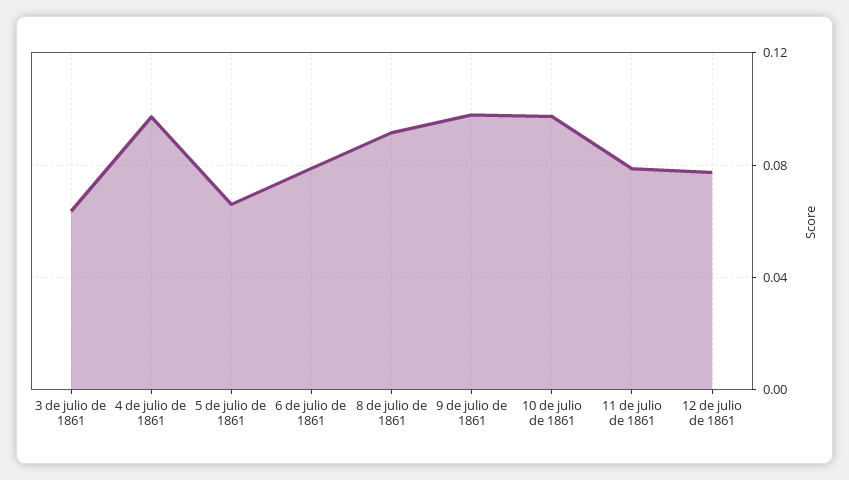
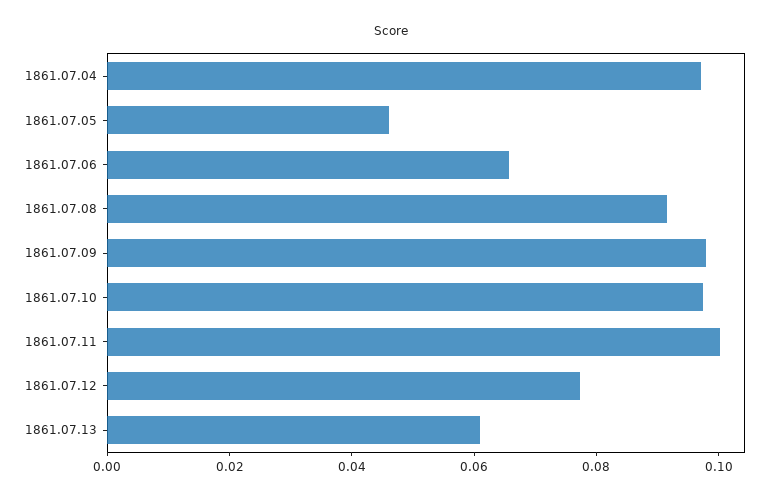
3 de julio de 1861: 0.065 -> none
5 de julio de 1861: 0.065 -> 0.045
6 de julio de 1861: 0.08 -> 0.065
11 de julio de 1861: 0.08 -> 0.1
1861.07.13: none -> 0.06

